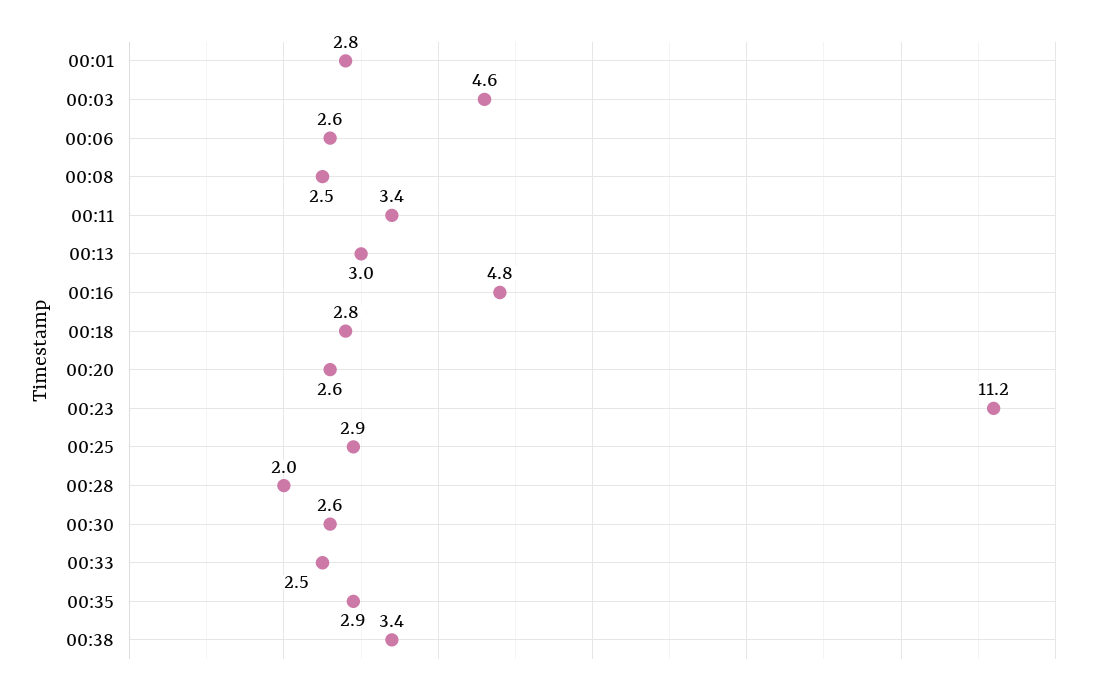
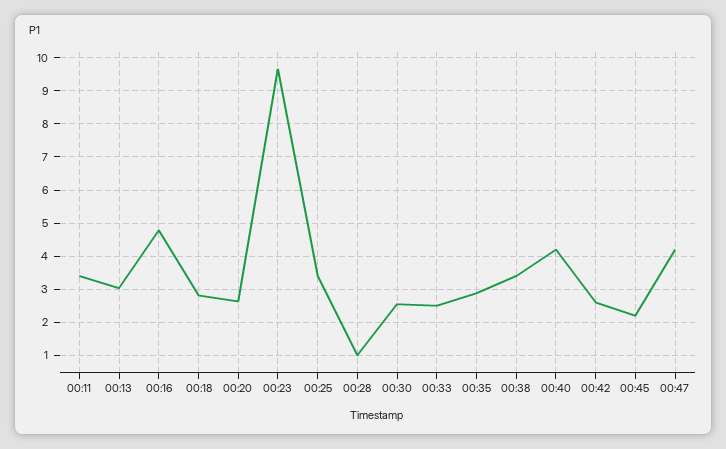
00:01: 2.8 -> none
00:03: 4.6 -> none
00:06: 2.6 -> none
00:08: 2.5 -> none
00:23: 11.2 -> 9.6
00:25: 2.9 -> 3.4
00:28: 2 -> 1
00:40: none -> 4.2
00:42: none -> 2.6
00:45: none -> 2.2
00:47: none -> 4.2

